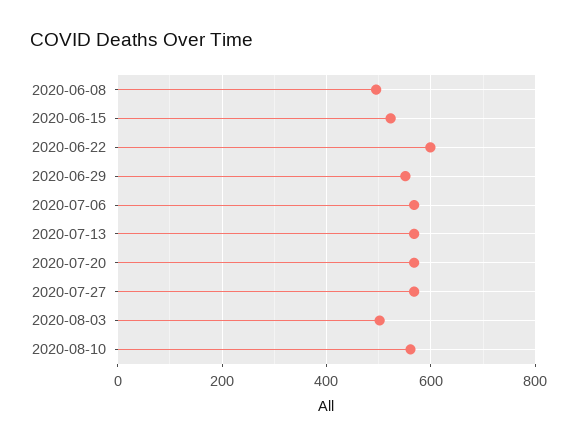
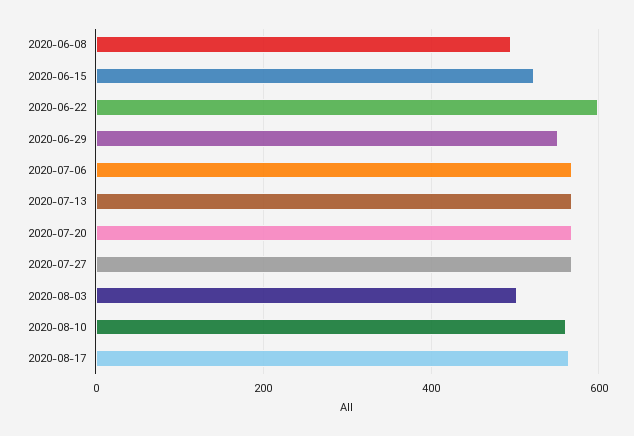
2020-08-17: none -> 560

